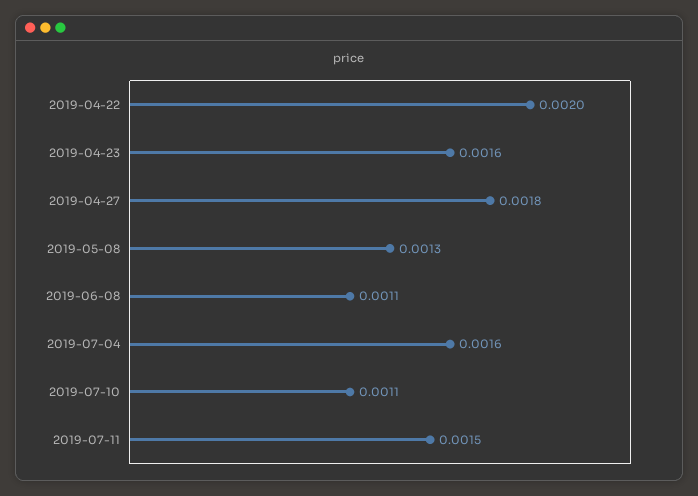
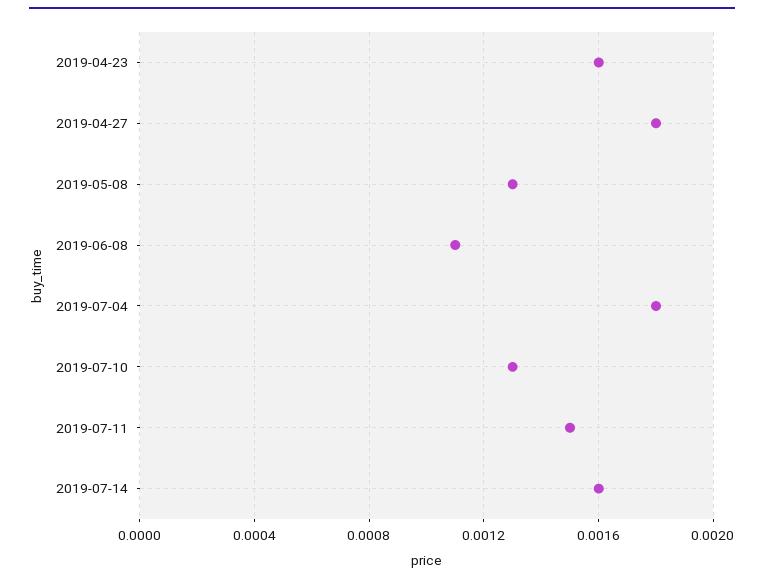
2019-04-22: 0.002 -> none
2019-07-04: 0.0016 -> 0.0018
2019-07-10: 0.0011 -> 0.0013
2019-07-14: none -> 0.0016

